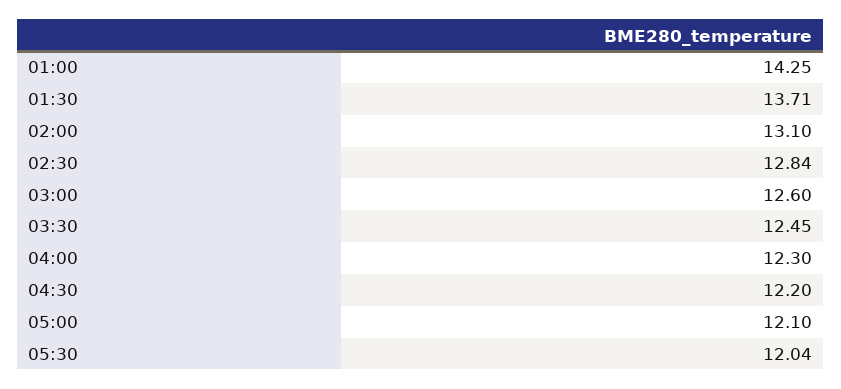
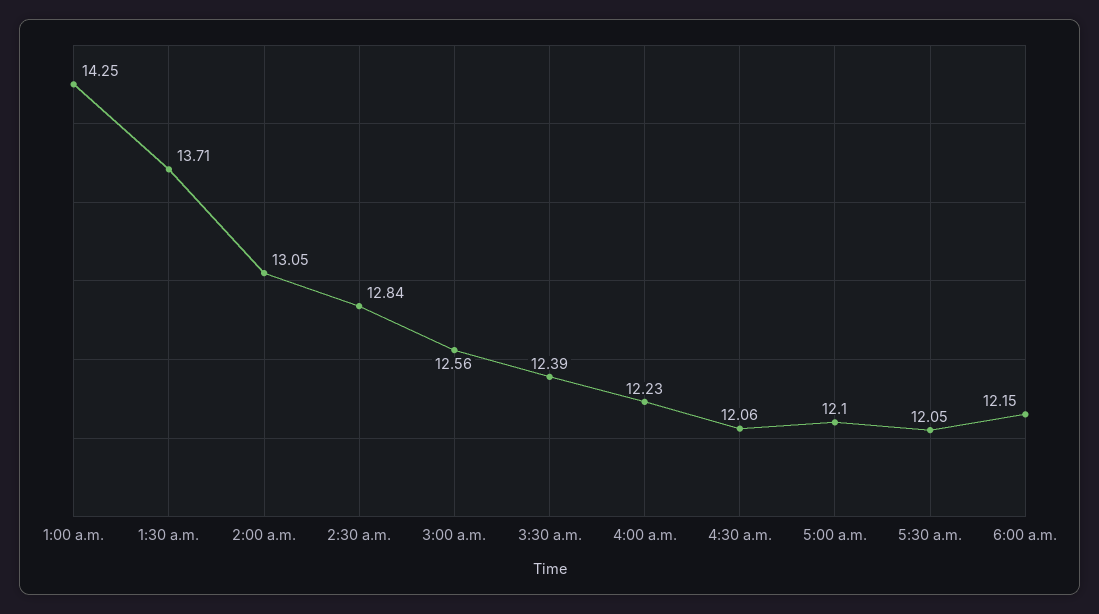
02:00: 13.1 -> 13.05
03:00: 12.6 -> 12.56
03:30: 12.45 -> 12.39
04:00: 12.3 -> 12.23
04:30: 12.2 -> 12.06
05:30: 12.04 -> 12.05
6:00 a.m.: none -> 12.15

